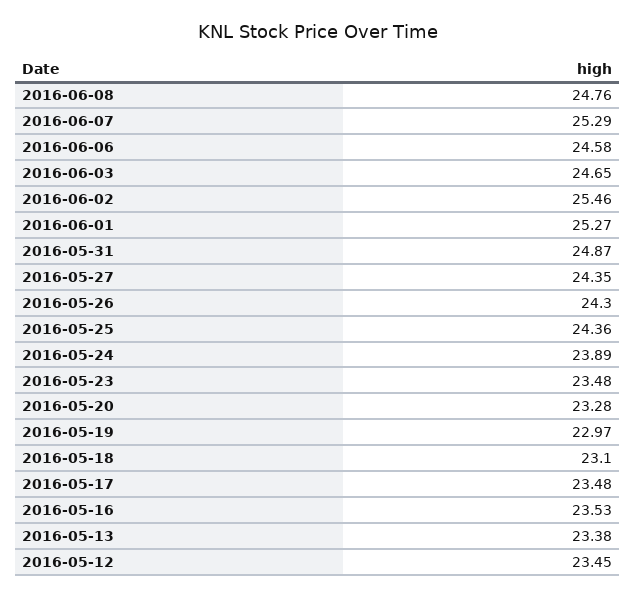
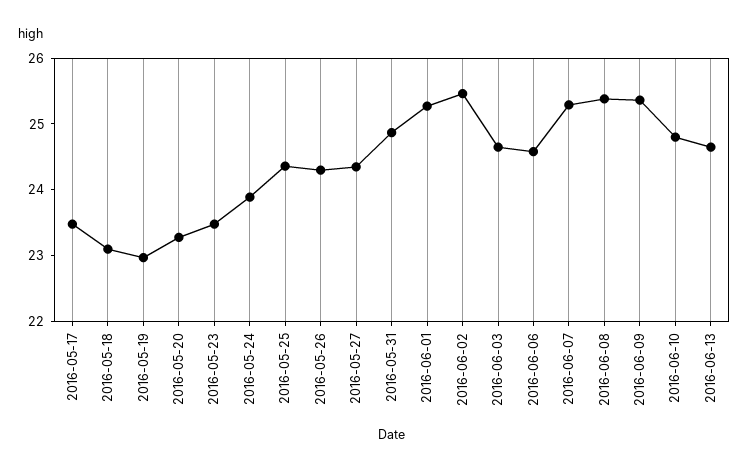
2016-06-08: 24.76 -> 25.4
2016-05-16: 23.53 -> none
2016-05-13: 23.38 -> none
2016-05-12: 23.45 -> none
2016-06-09: none -> 25.4
2016-06-10: none -> 24.8
2016-06-13: none -> 24.6

